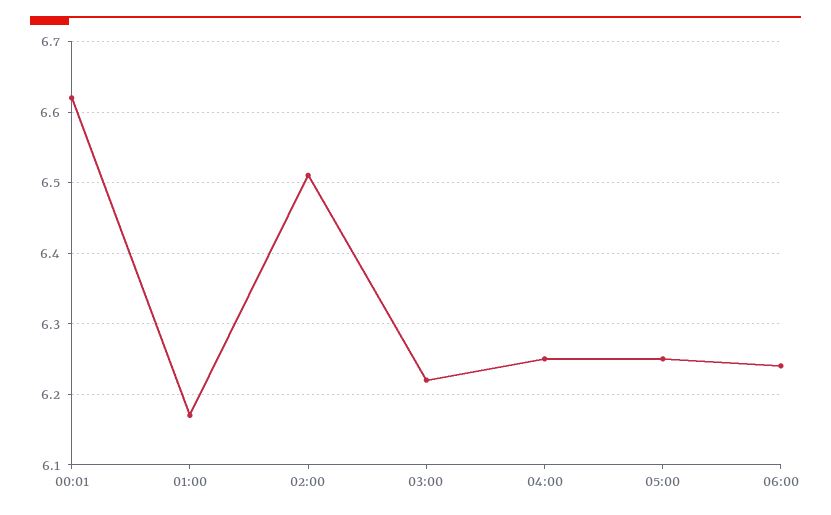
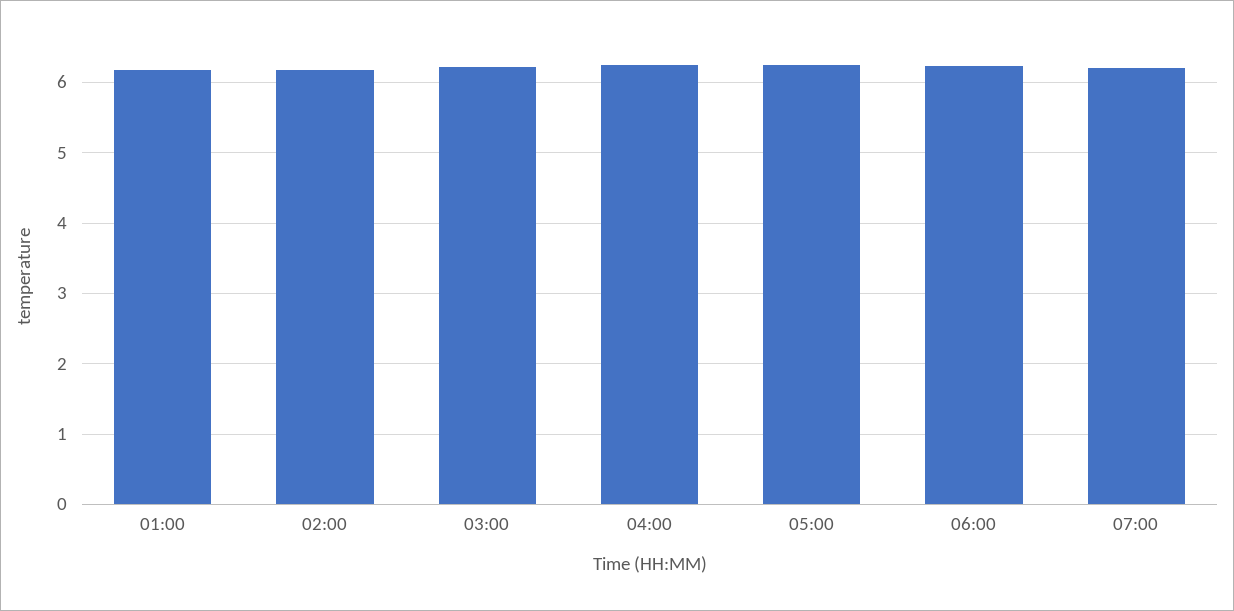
00:01: 6.62 -> none
02:00: 6.51 -> 6.2
07:00: none -> 6.2

